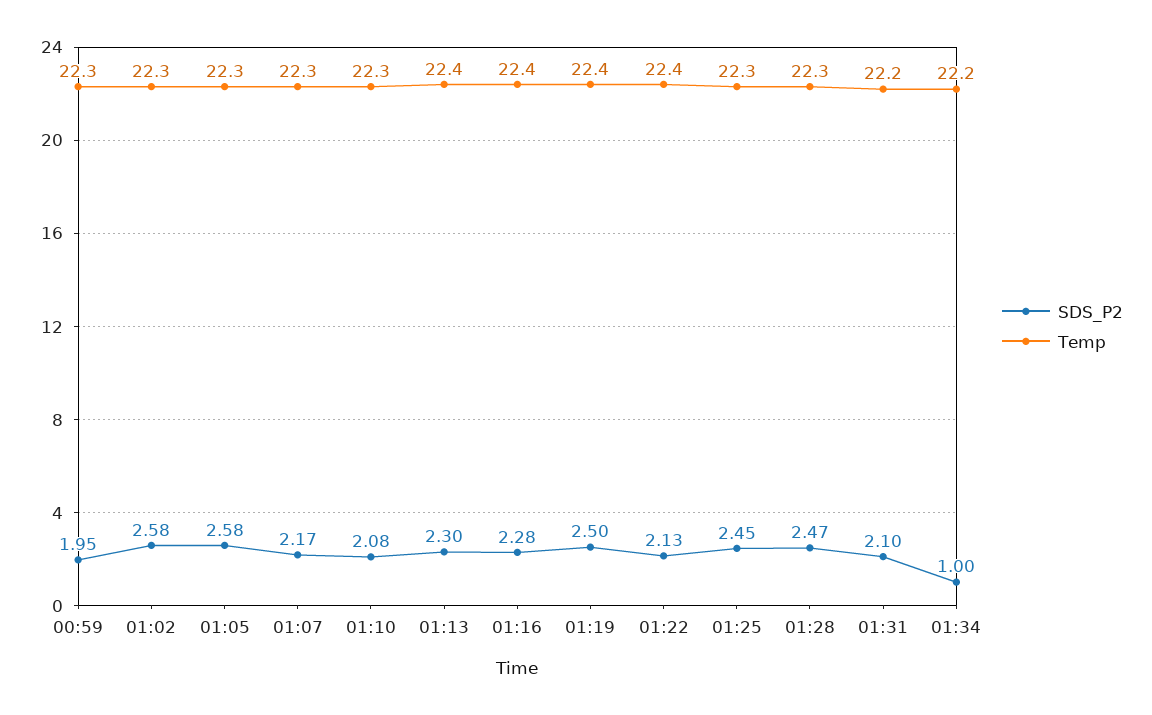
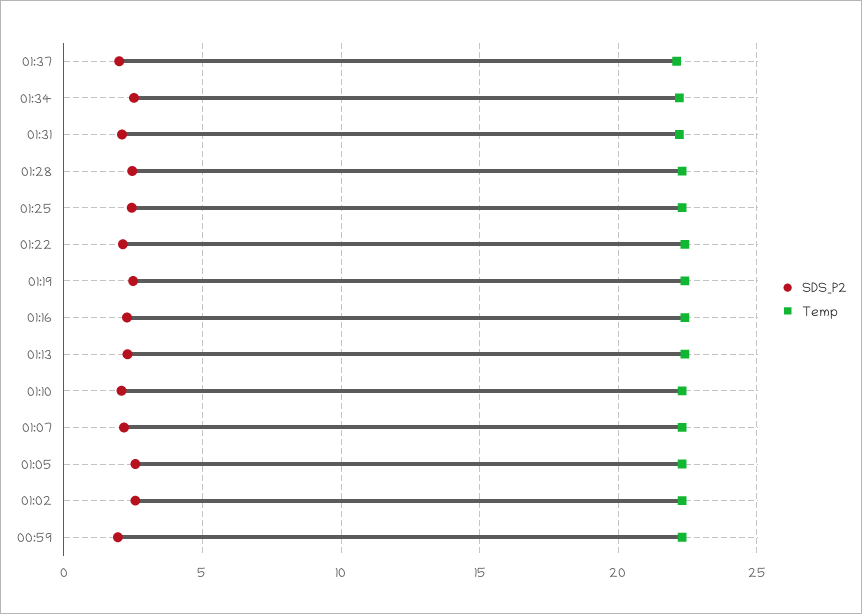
SDS_P2, 01:34: 1 -> 2.5
SDS_P2, 01:37: none -> 2
Temp, 01:37: none -> 22

